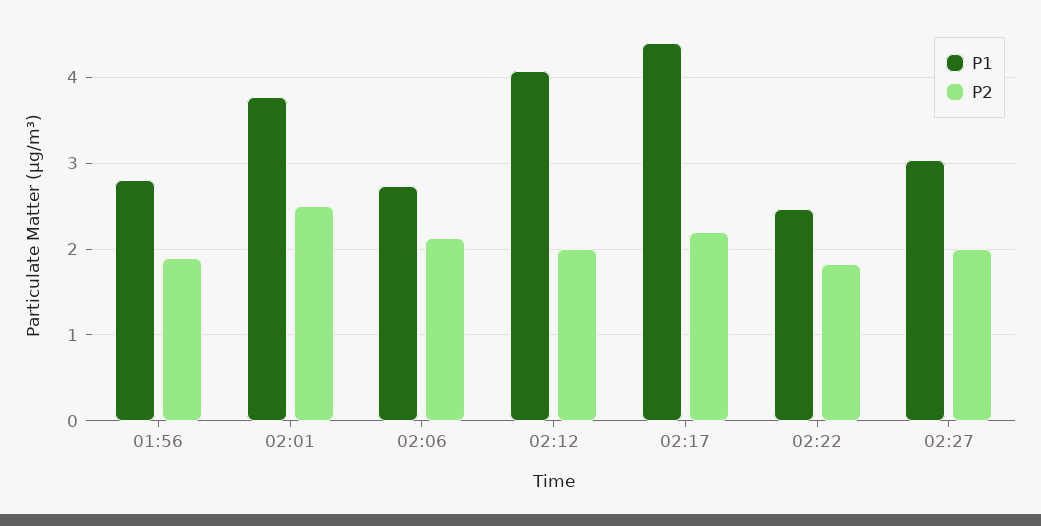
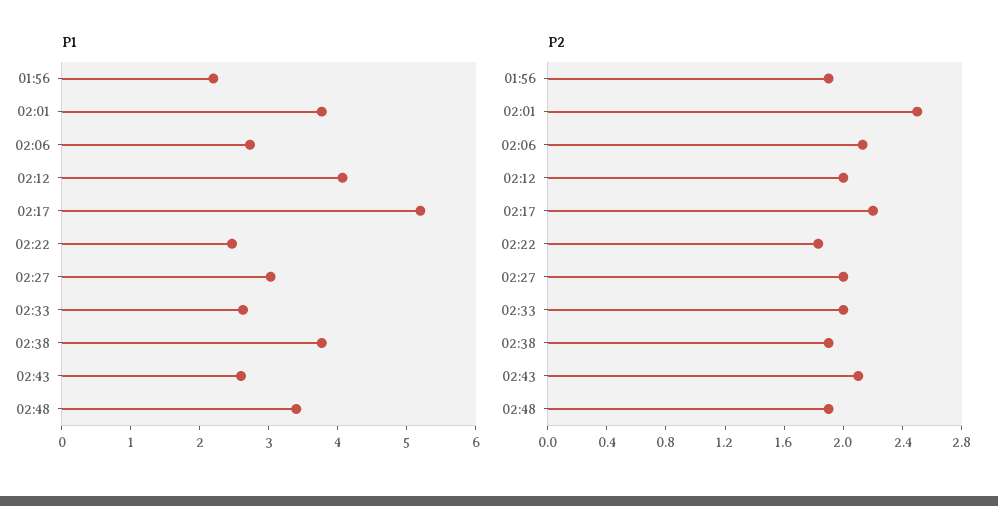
P1, 01:56: 2.8 -> 2.2
P1, 02:17: 4.4 -> 5.2
P1, 02:33: none -> 2.6
P1, 02:38: none -> 3.8
P1, 02:43: none -> 2.6
P1, 02:48: none -> 3.4
P2, 02:33: none -> 2
P2, 02:38: none -> 1.9
P2, 02:43: none -> 2.1
P2, 02:48: none -> 1.9

